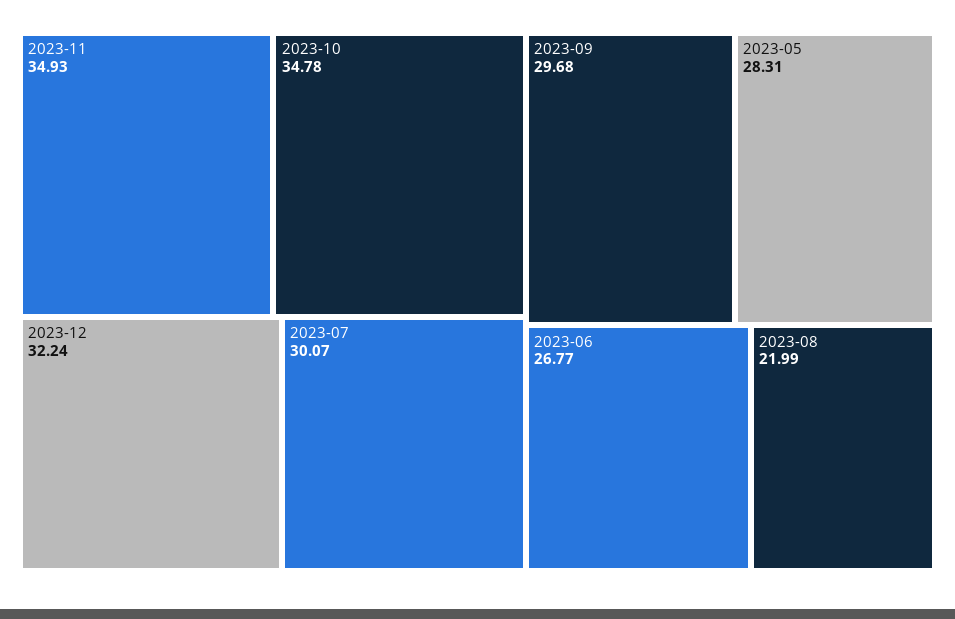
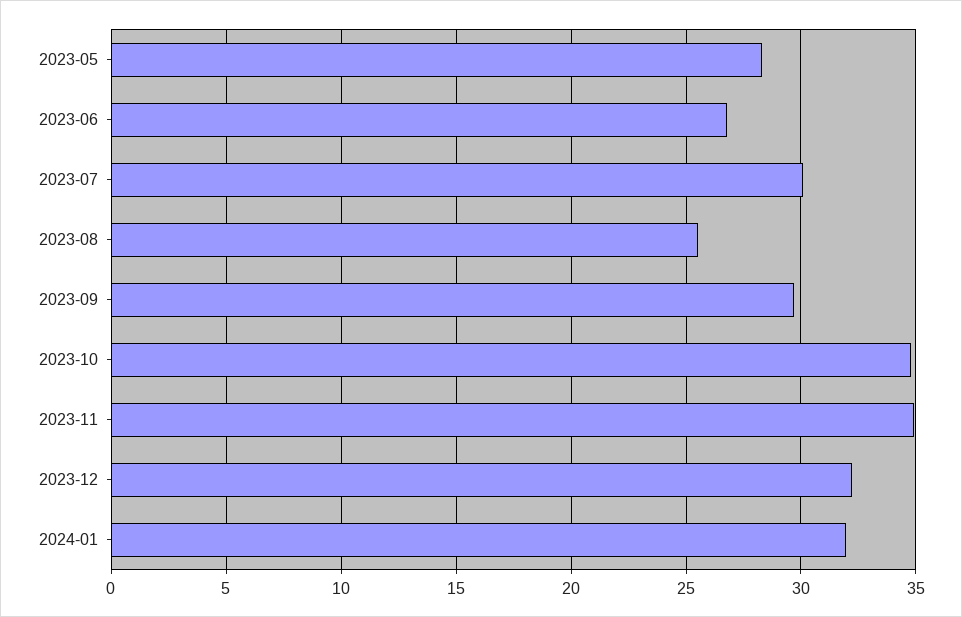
2023-08: 21.99 -> 25.5
2024-01: none -> 32

